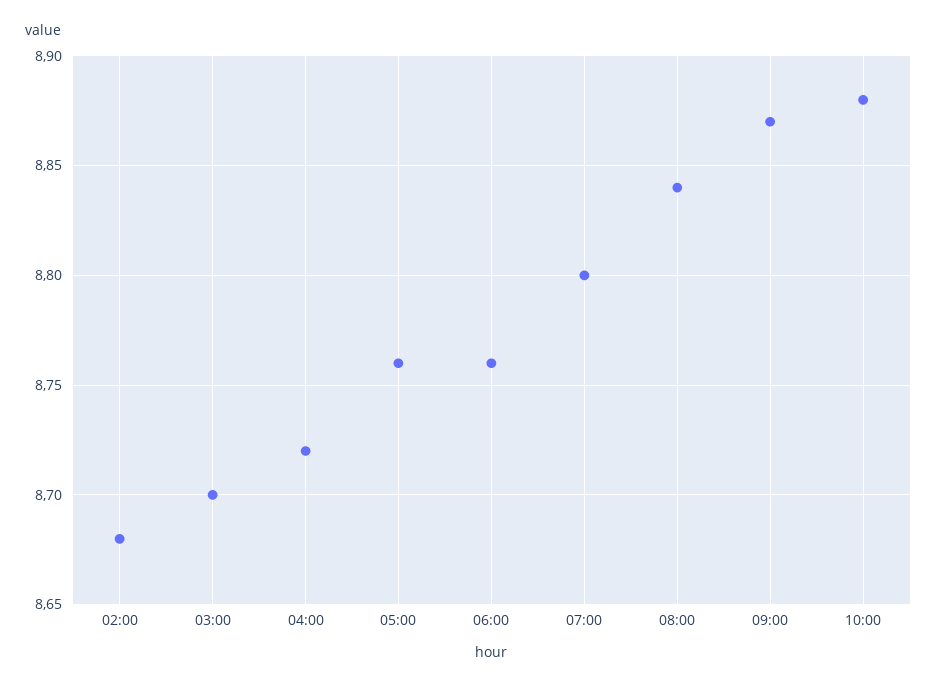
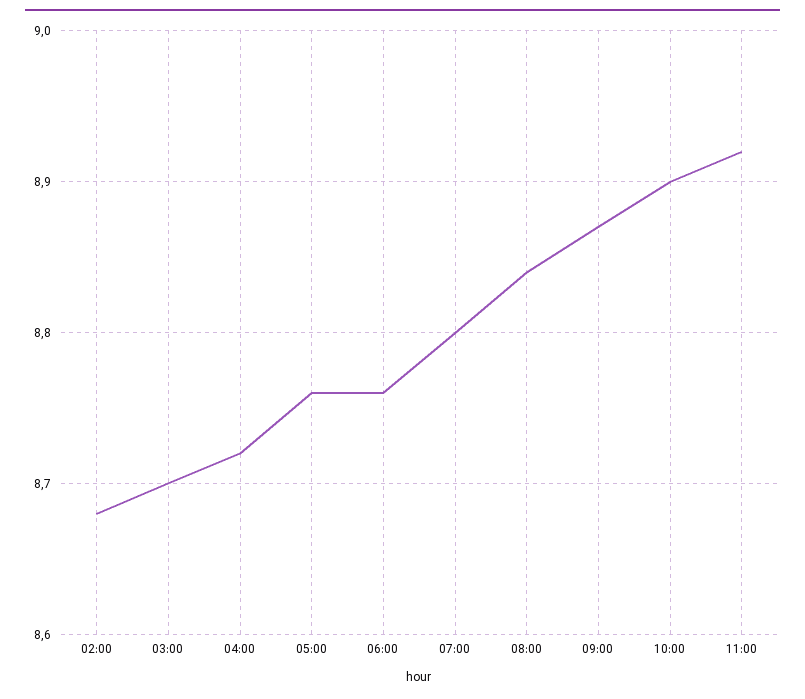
10:00: 8.88 -> 8.9
11:00: none -> 8.92

